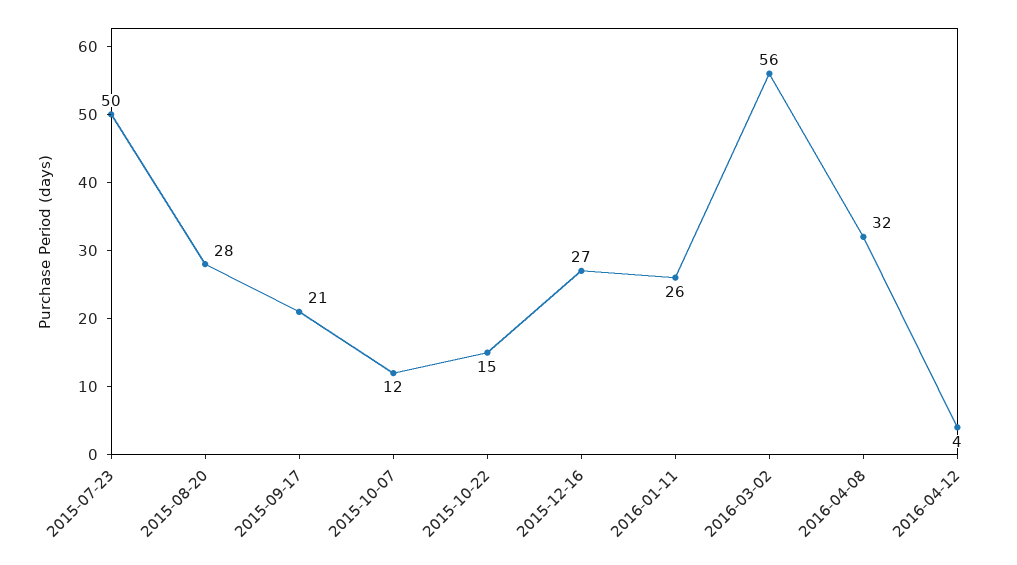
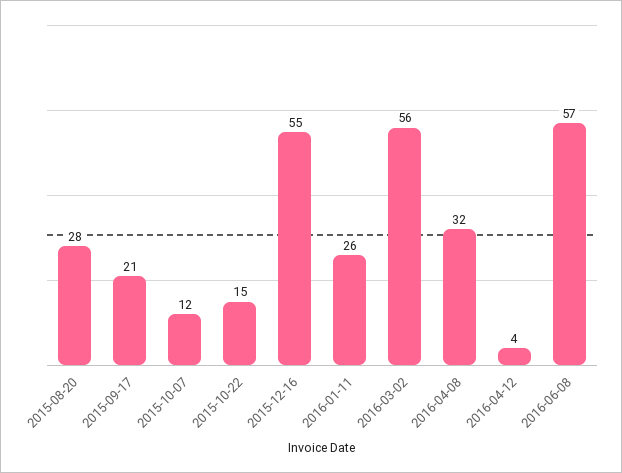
2015-07-23: 50 -> none
2015-12-16: 27 -> 55
2016-06-08: none -> 57

